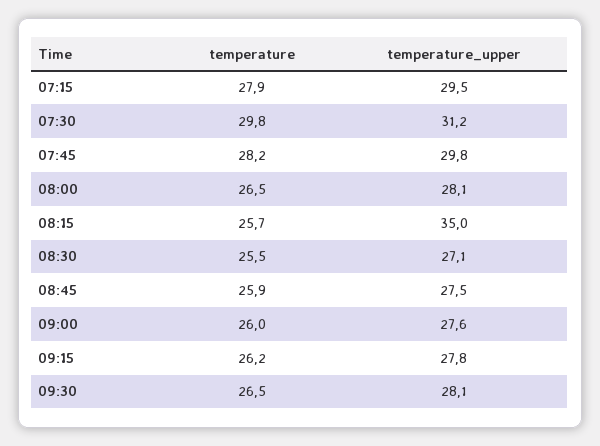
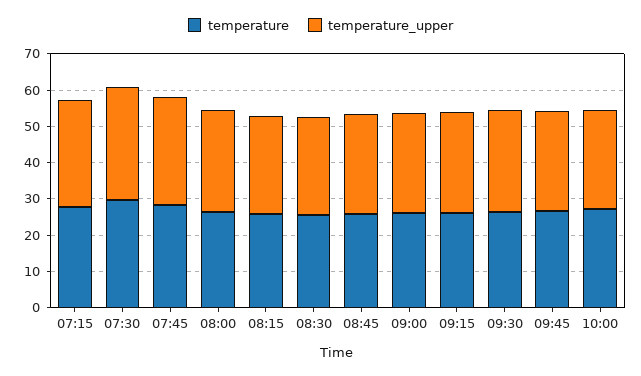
temperature_upper, 08:15: 35 -> 27.5
temperature, 09:45: none -> 27.5
temperature_upper, 09:45: none -> 27.5
temperature, 10:00: none -> 27.5
temperature_upper, 10:00: none -> 27.5

